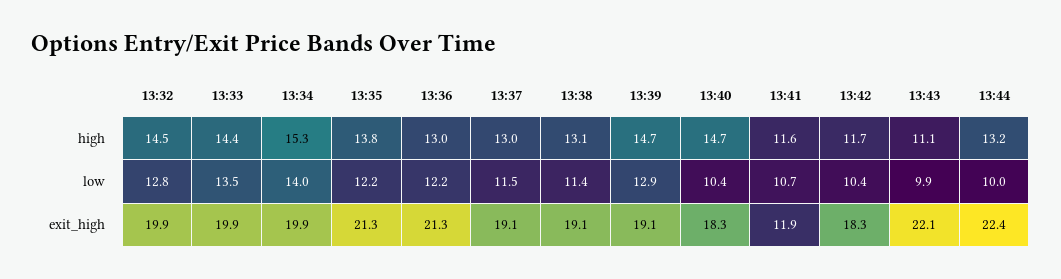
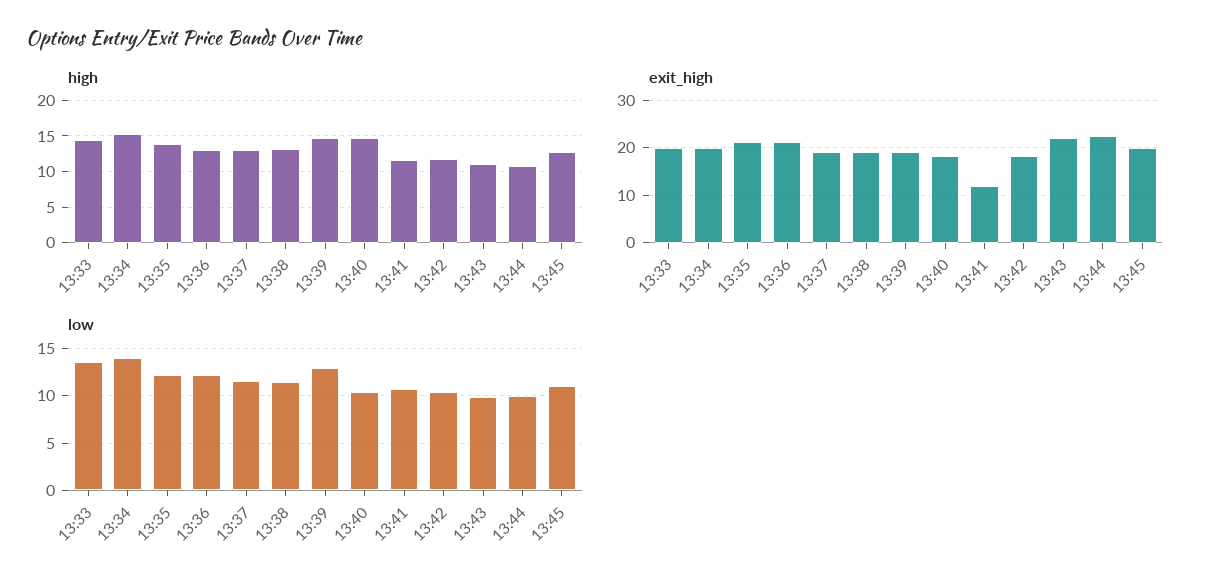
high, 13:32: 14.5 -> none
high, 13:44: 13.2 -> 11
low, 13:32: 12.8 -> none
exit_high, 13:32: 19.9 -> none
high, 13:45: none -> 13
exit_high, 13:45: none -> 20
low, 13:45: none -> 11

